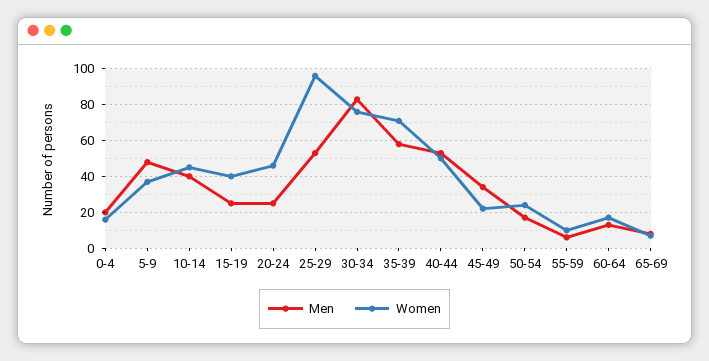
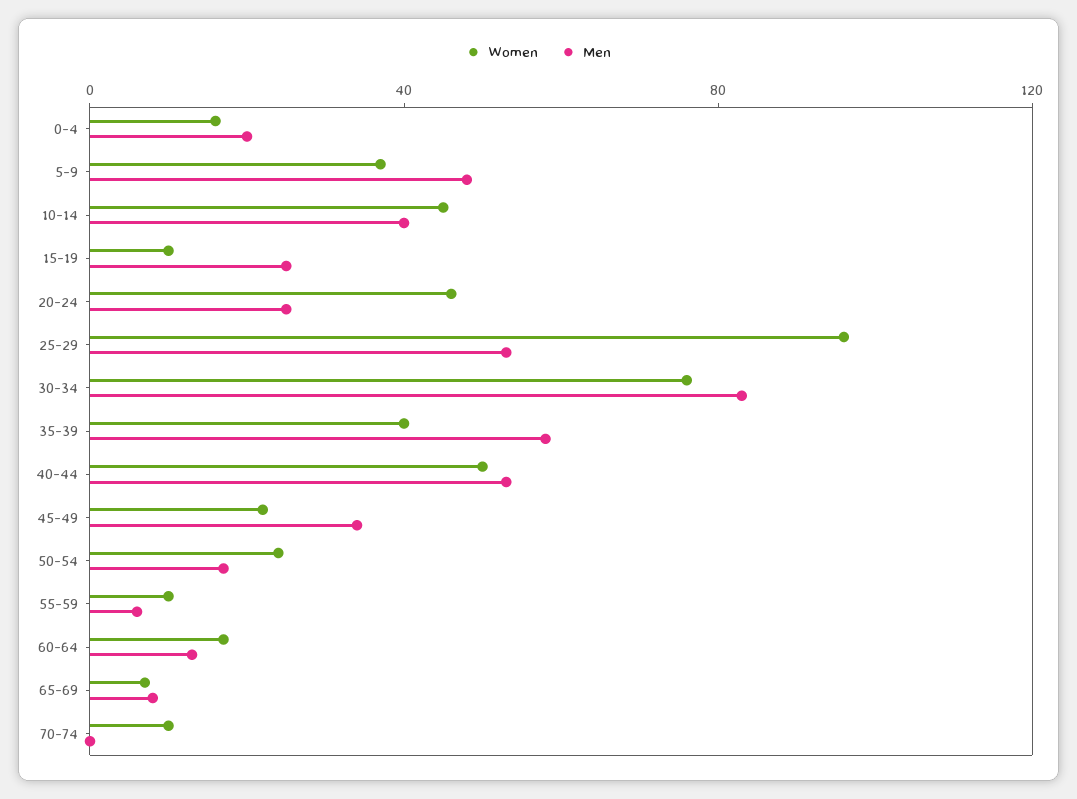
Women, 15-19: 40 -> 10
Women, 35-39: 70 -> 40
Women, 70-74: none -> 10
Men, 70-74: none -> 0

